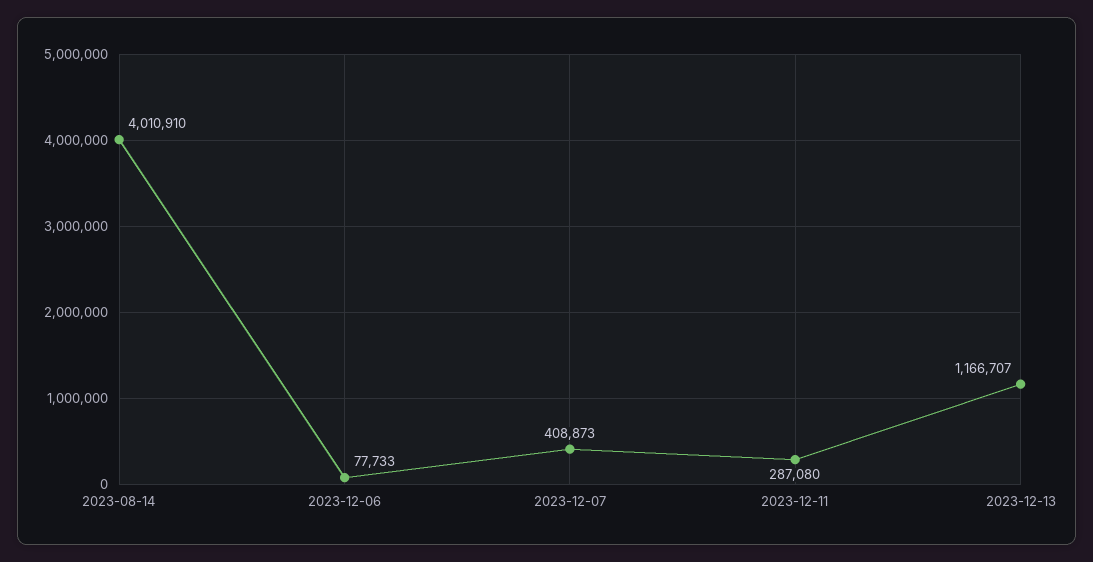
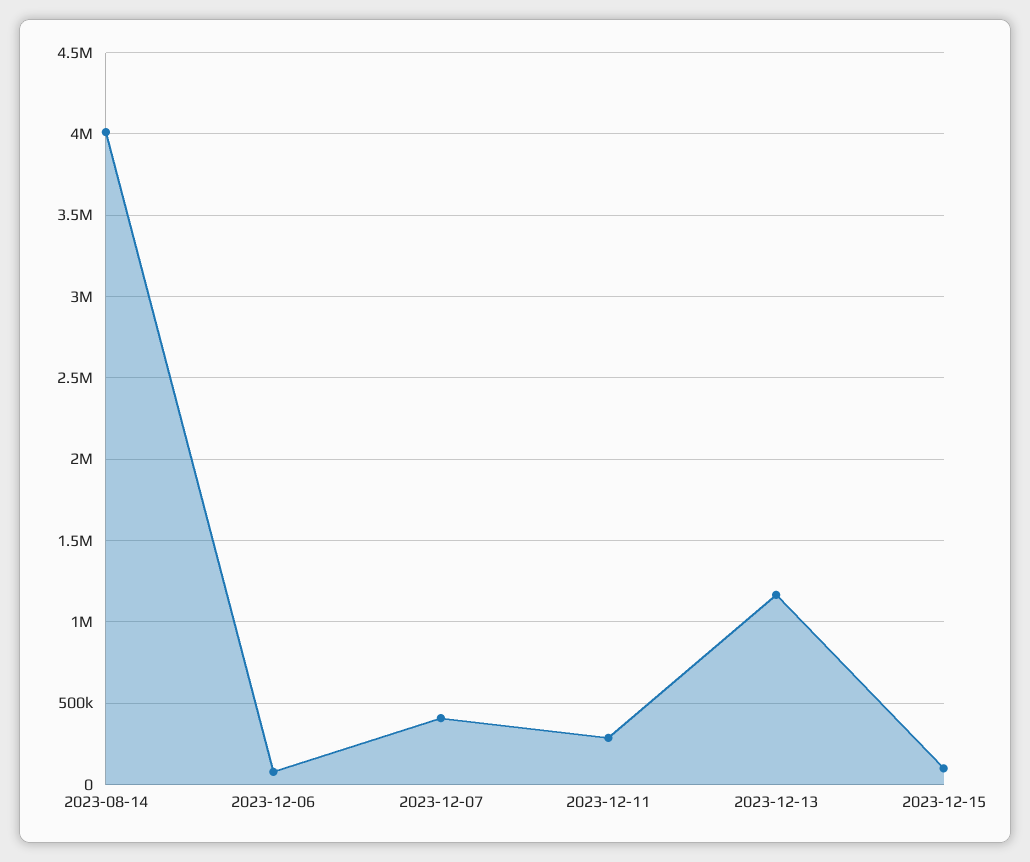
2023-12-15: none -> 100000

